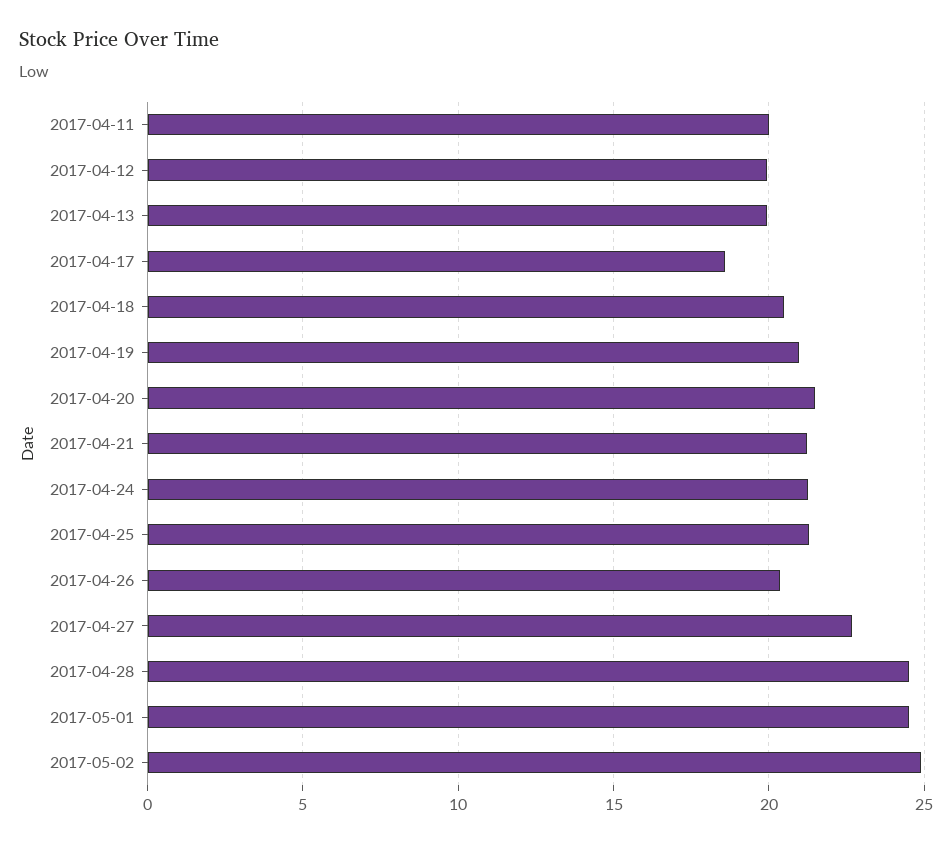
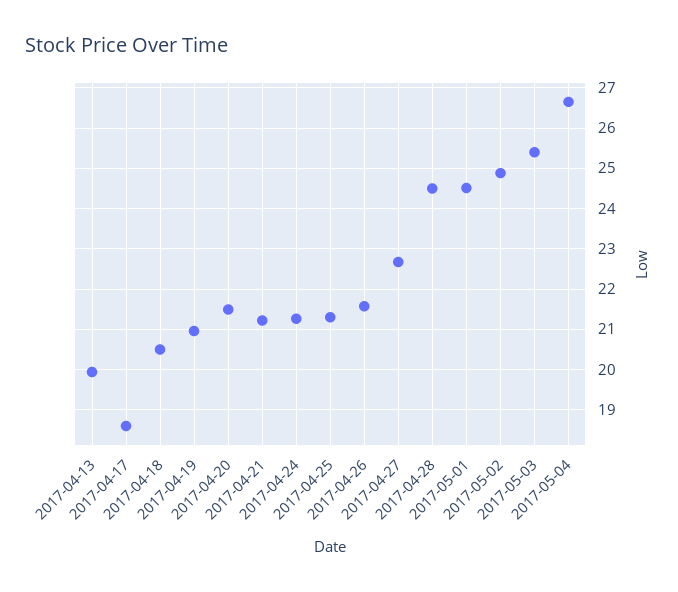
2017-04-11: 20 -> none
2017-04-12: 20 -> none
2017-04-26: 20.5 -> 21.6
2017-05-03: none -> 25.4
2017-05-04: none -> 26.6

